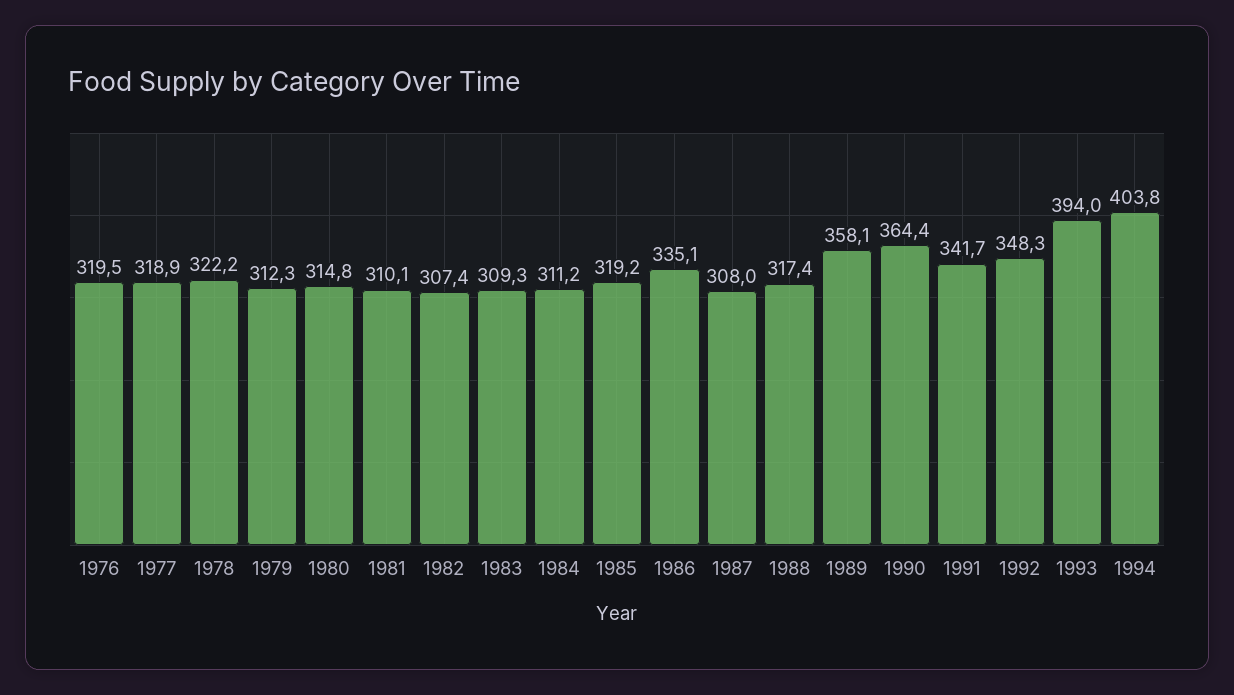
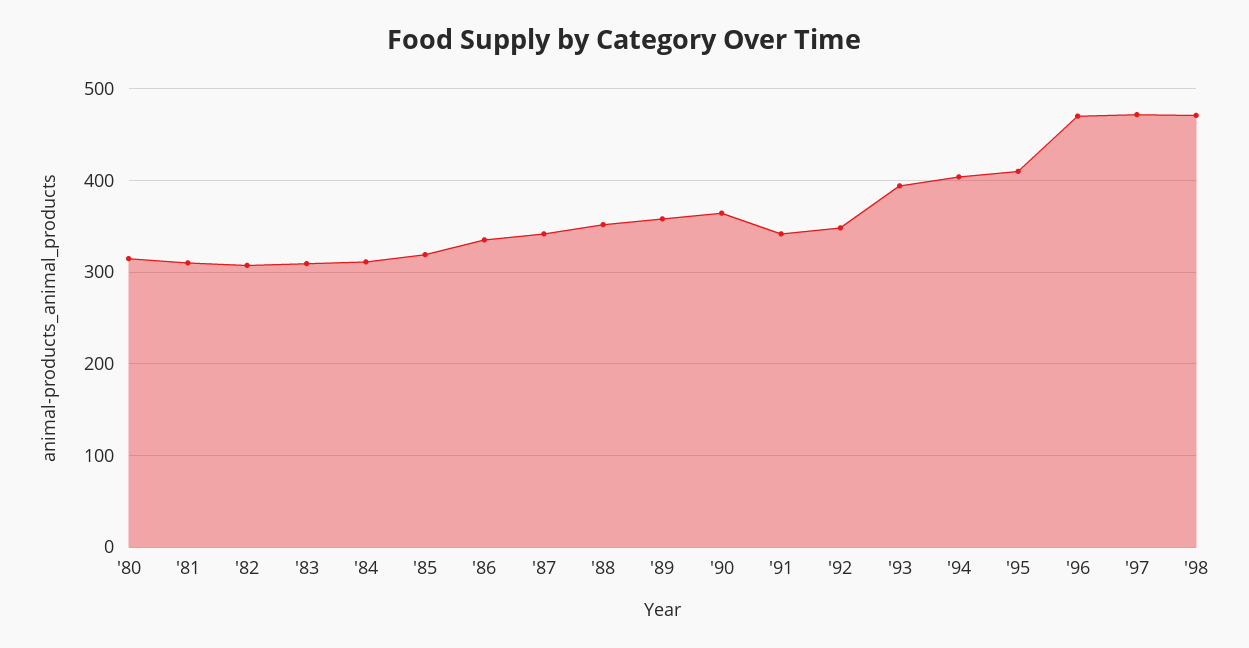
1976: 319.5 -> none
1977: 318.9 -> none
1978: 322.2 -> none
1979: 312.3 -> none
1987: 308 -> 340
1988: 317.4 -> 350
'95: none -> 410
'96: none -> 470
'97: none -> 470
'98: none -> 470

